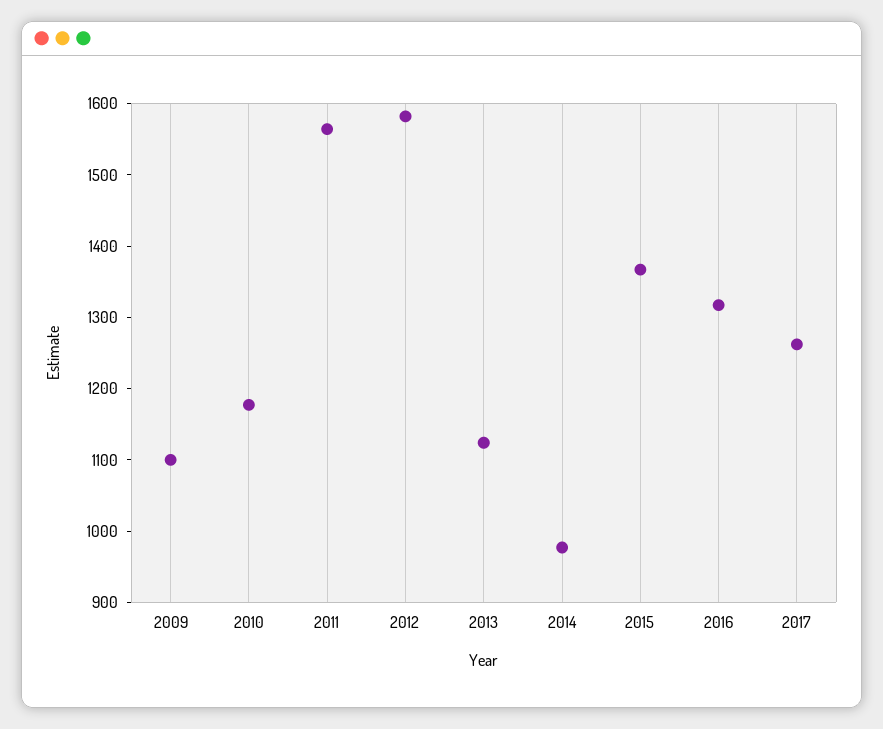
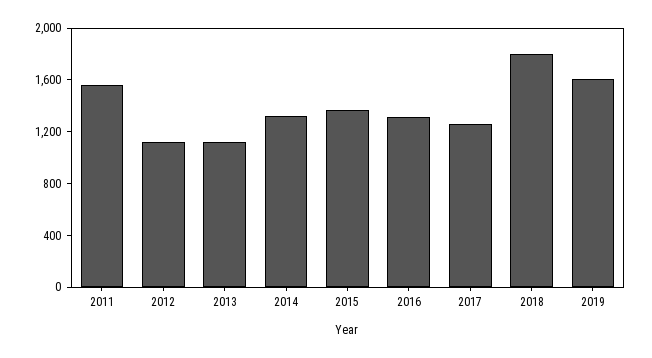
2009: 1100 -> none
2010: 1180 -> none
2012: 1580 -> 1100
2014: 980 -> 1300
2018: none -> 1800
2019: none -> 1600

